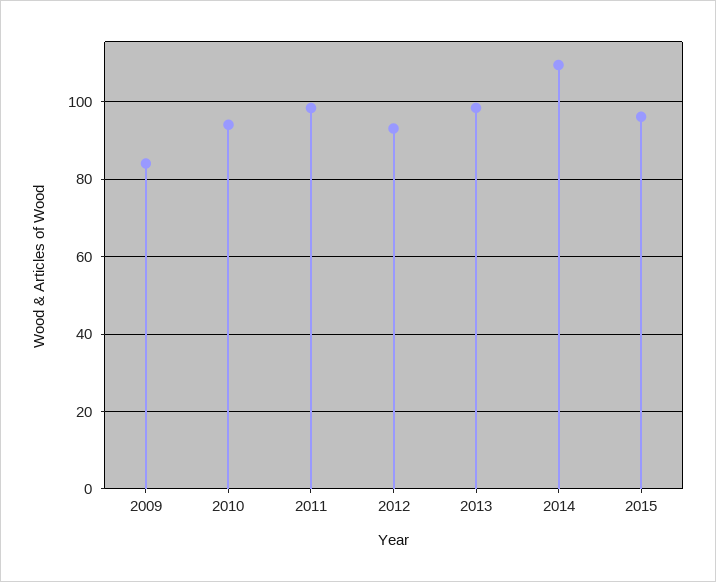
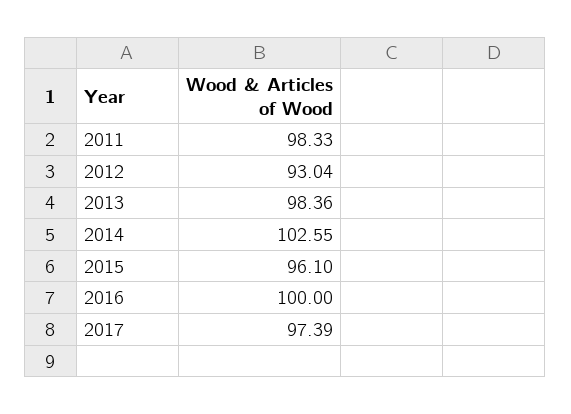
2009: 84 -> none
2010: 94 -> none
2014: 110 -> 102.55
2016: none -> 100
2017: none -> 97.39

